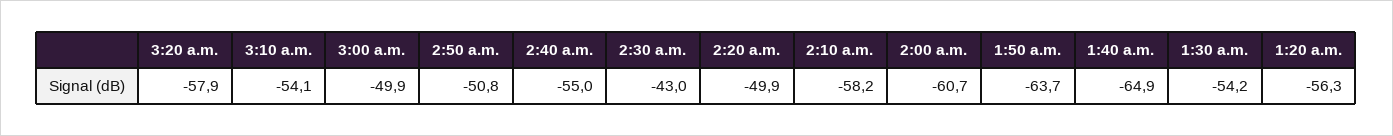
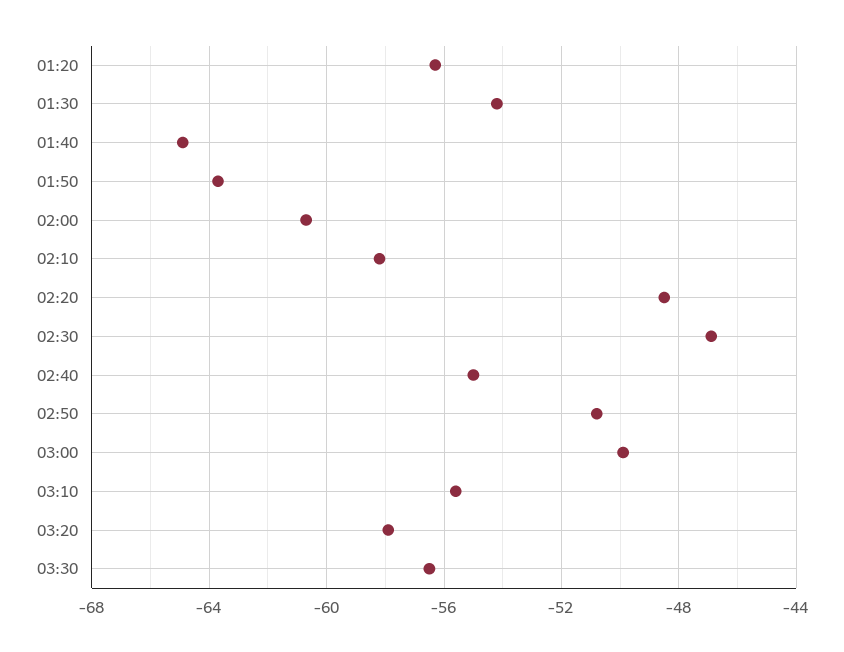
3:10 a.m.: -54.1 -> -55.5
2:30 a.m.: -43 -> -47
2:20 a.m.: -49.9 -> -48.5
03:30: none -> -56.5

